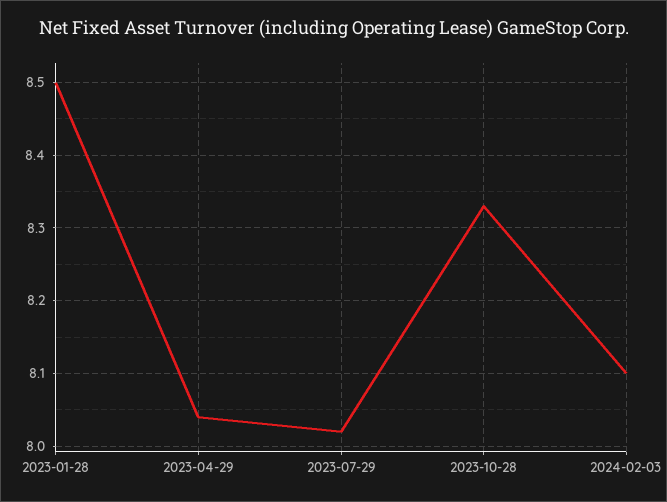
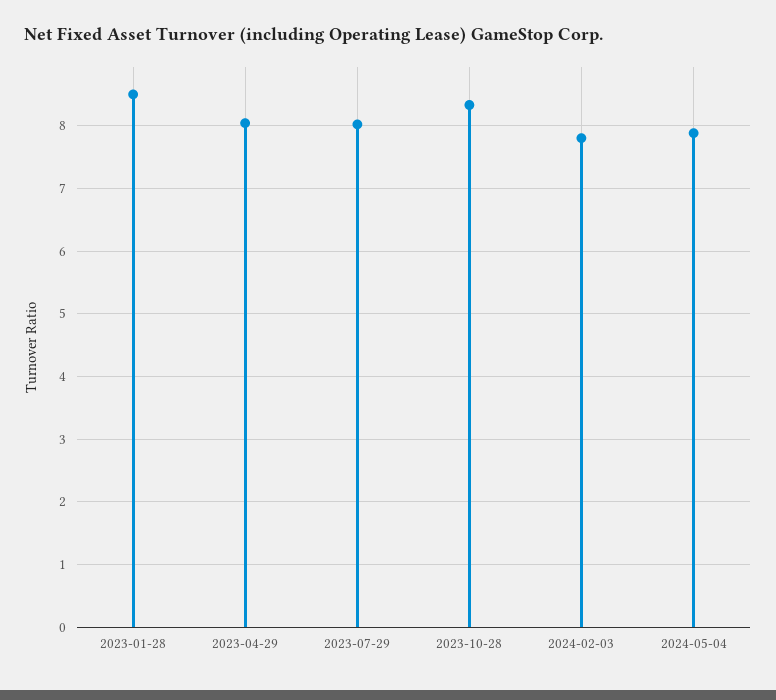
2024-02-03: 8.1 -> 7.8
2024-05-04: none -> 7.9

